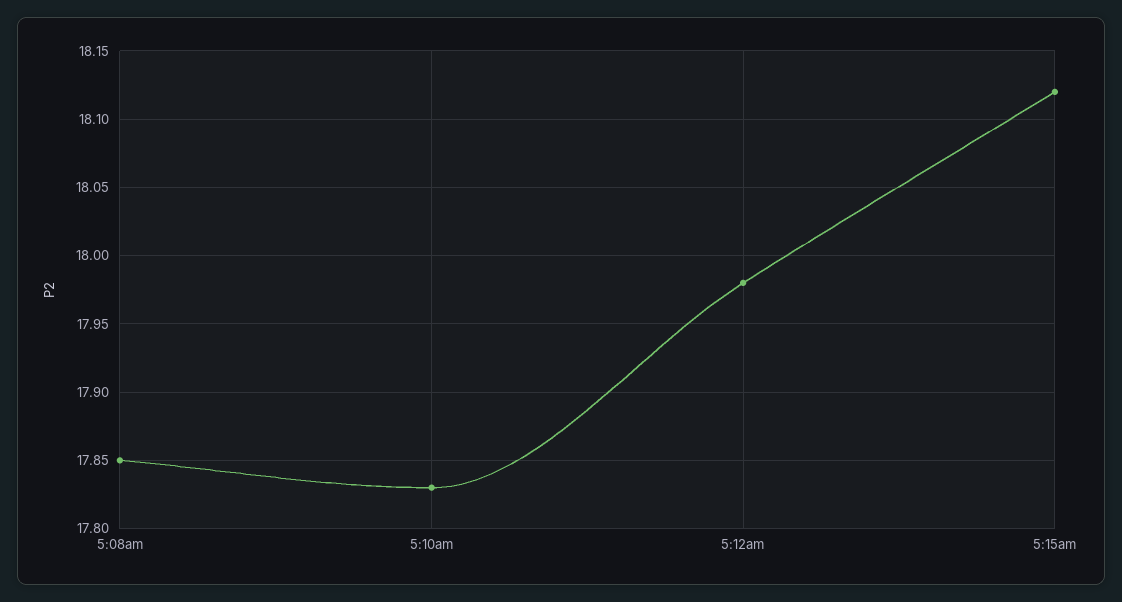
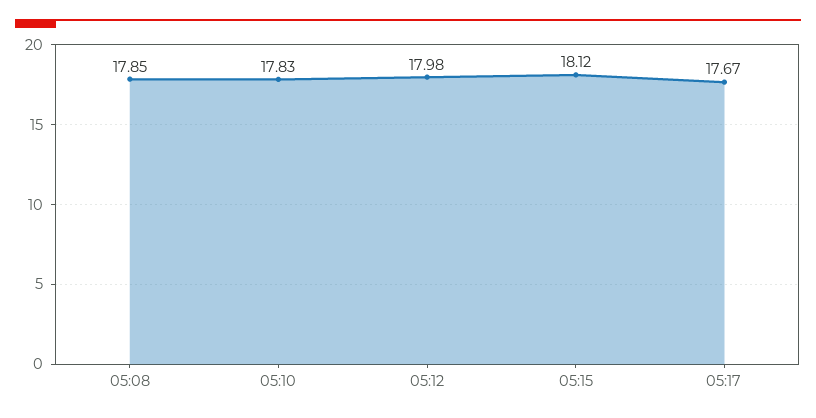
05:17: none -> 17.67

